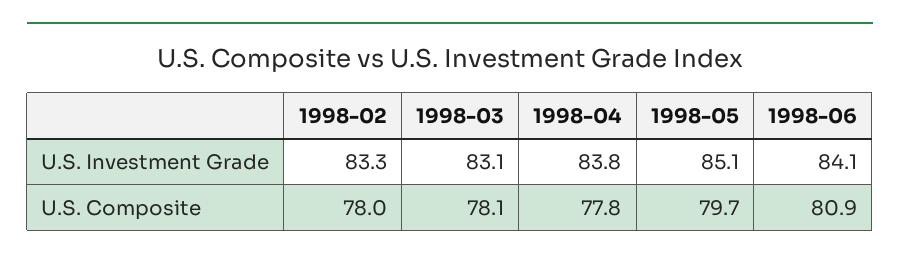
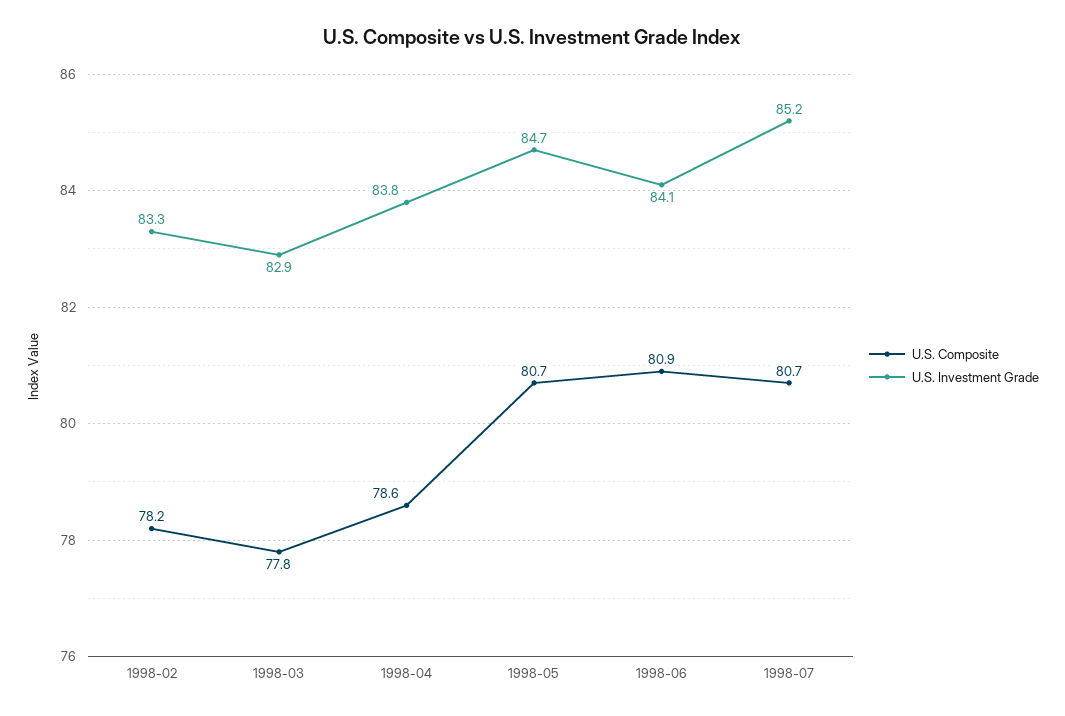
U.S. Investment Grade, 1998-03: 83.1 -> 82.9
U.S. Investment Grade, 1998-05: 85.1 -> 84.7
U.S. Composite, 1998-02: 78 -> 78.2
U.S. Composite, 1998-03: 78.1 -> 77.8
U.S. Composite, 1998-04: 77.8 -> 78.6
U.S. Composite, 1998-05: 79.7 -> 80.7
U.S. Composite, 1998-07: none -> 80.7
U.S. Investment Grade, 1998-07: none -> 85.2

